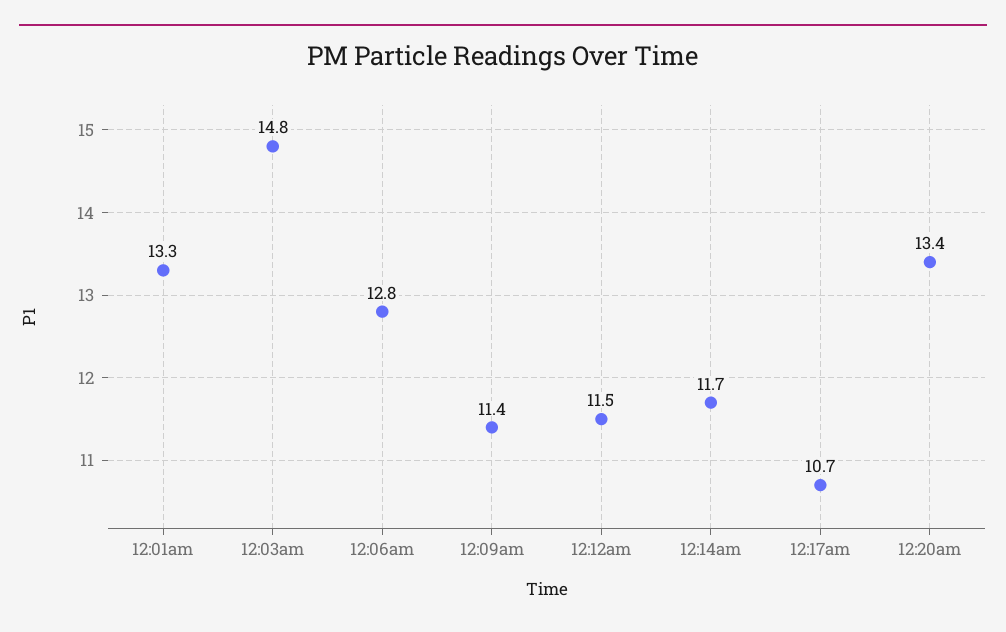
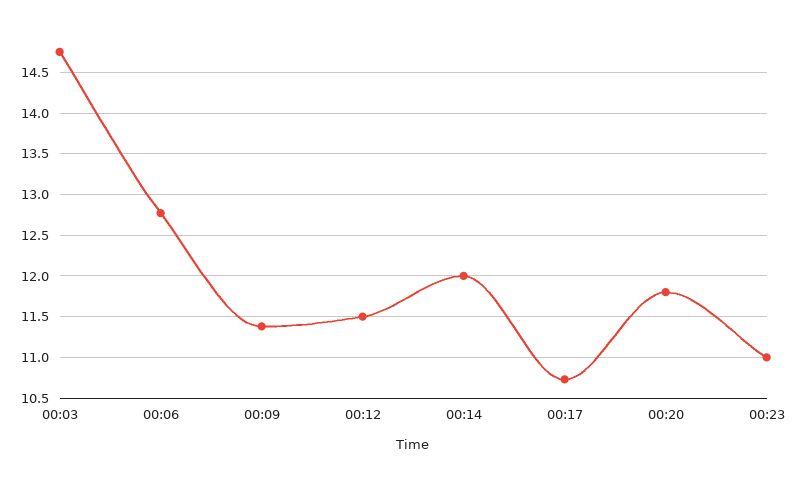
12:01am: 13.3 -> none
12:14am: 11.7 -> 12
12:20am: 13.4 -> 11.8
00:23: none -> 11

